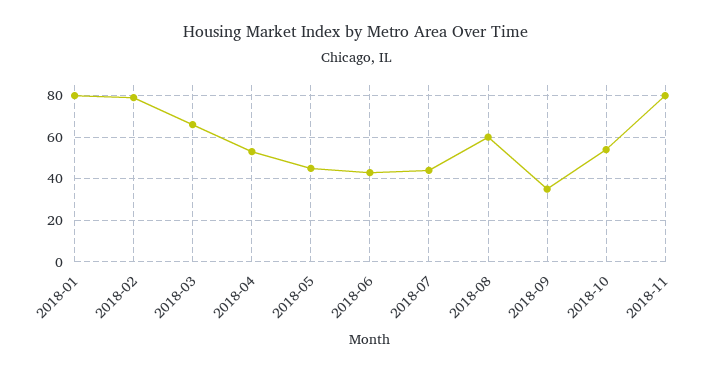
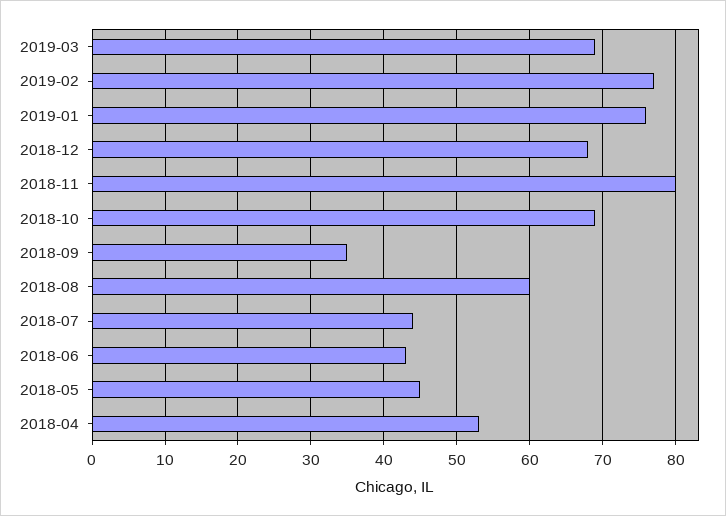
2018-01: 80 -> none
2018-02: 80 -> none
2018-03: 65 -> none
2018-10: 55 -> 69
2019-03: none -> 69
2019-02: none -> 77
2019-01: none -> 76
2018-12: none -> 68

